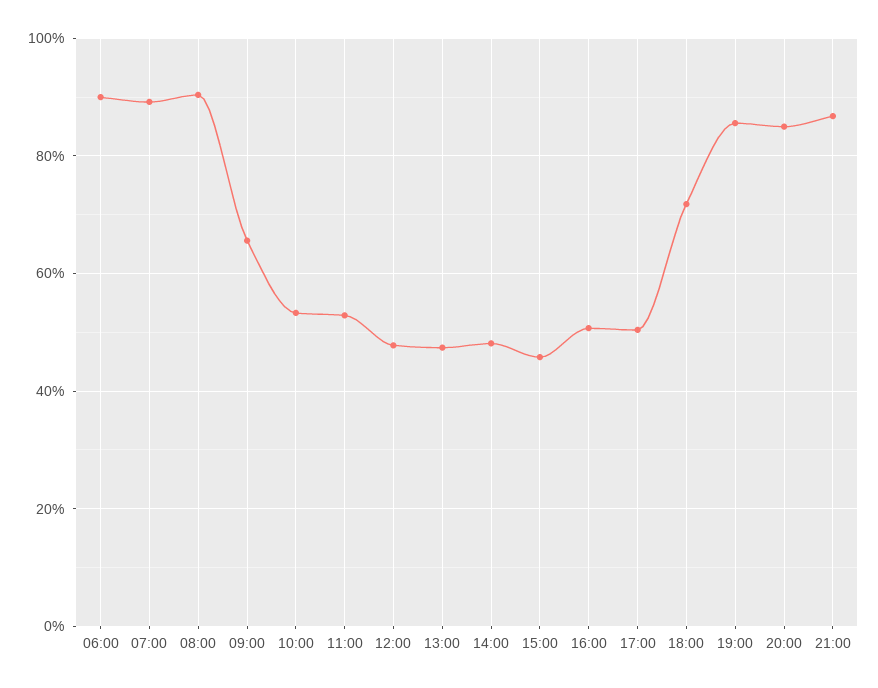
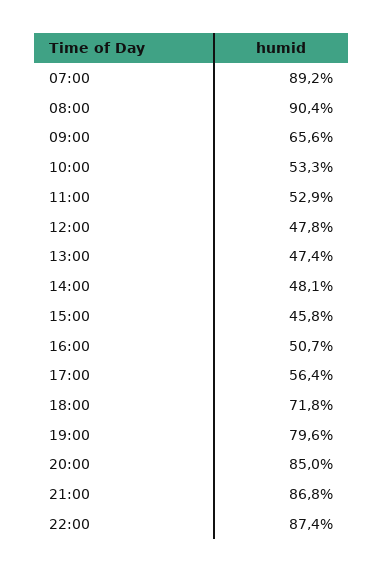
06:00: 90 -> none
17:00: 50 -> 56.4
19:00: 86 -> 79.6
22:00: none -> 87.4

